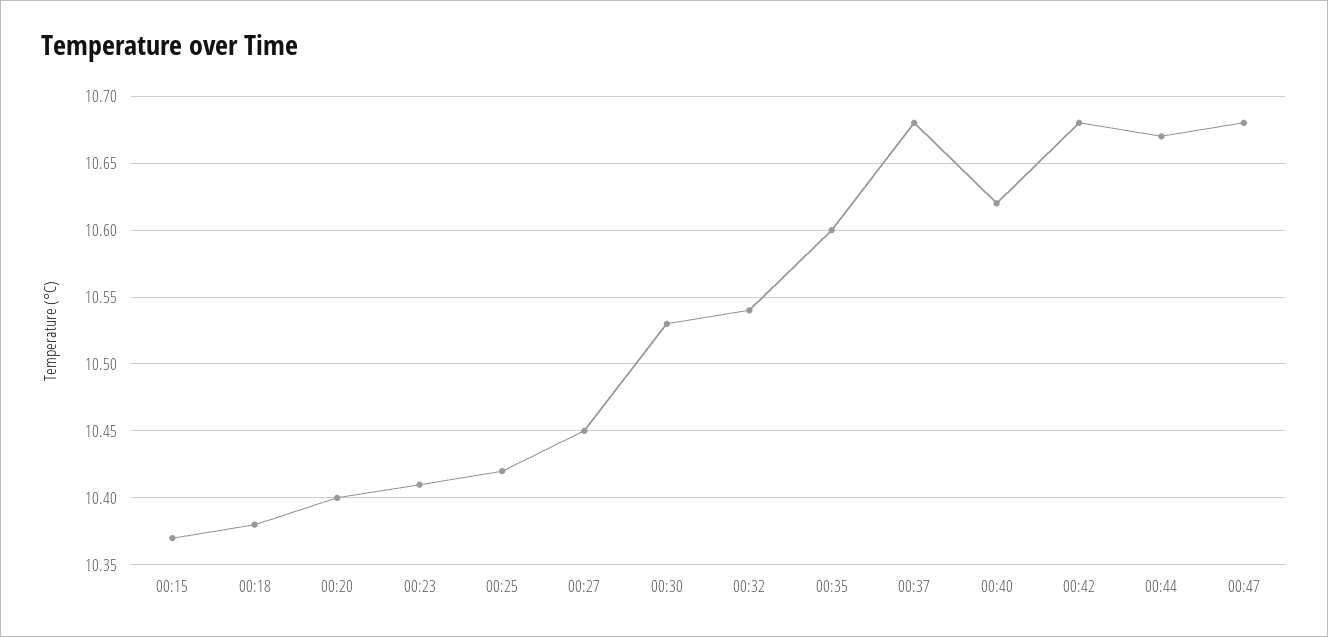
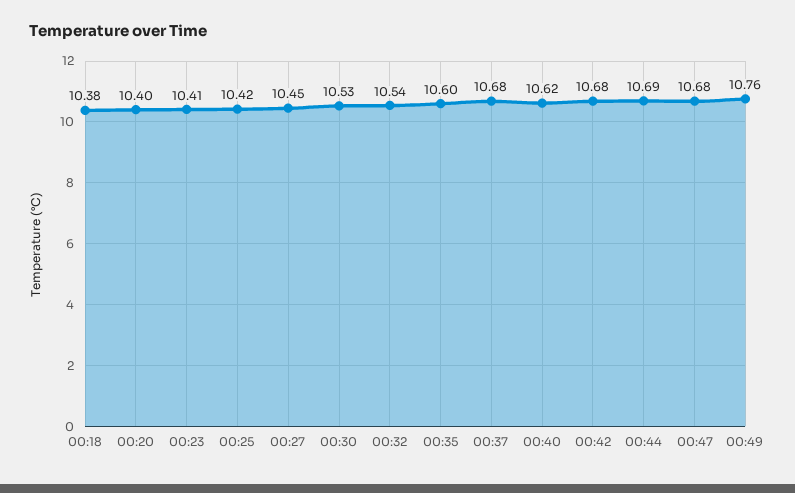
00:15: 10.37 -> none
00:44: 10.67 -> 10.69
00:49: none -> 10.76

